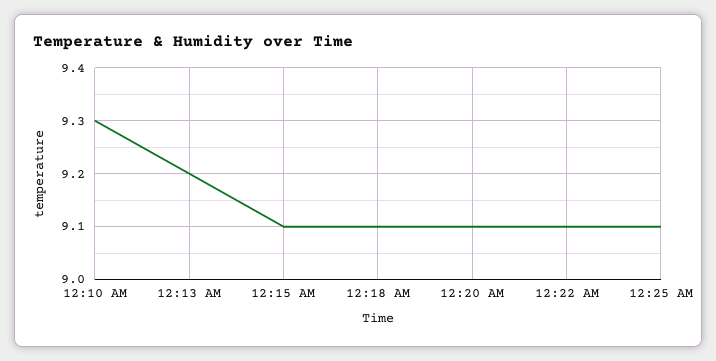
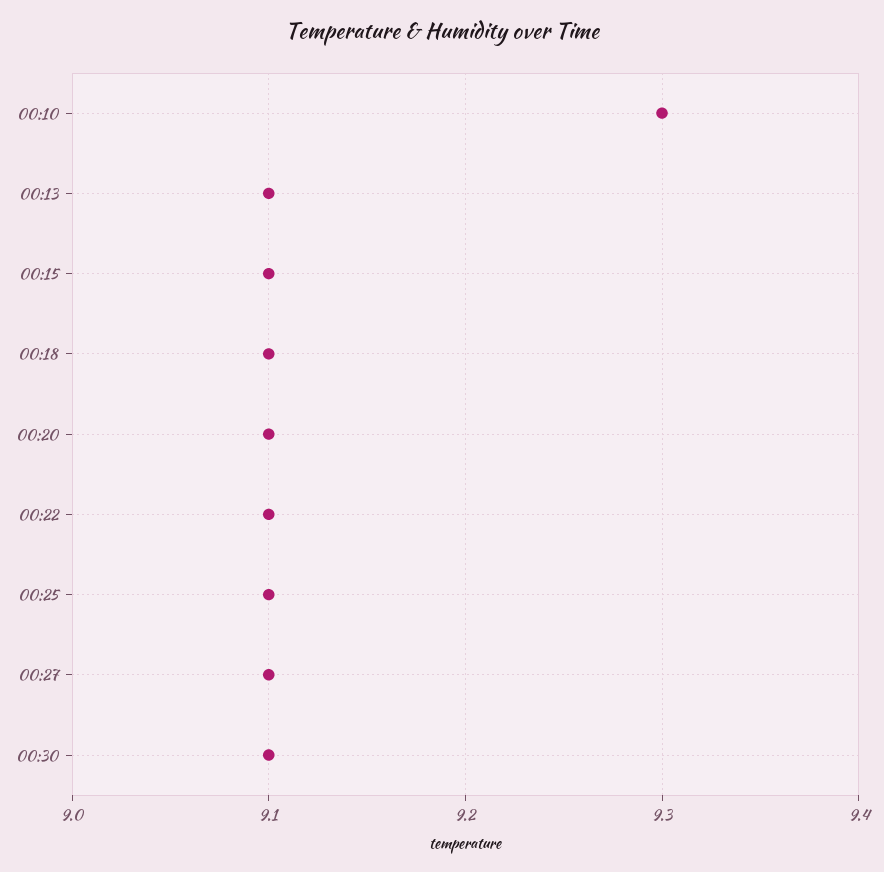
12:13 AM: 9.2 -> 9.1
00:27: none -> 9.1
00:30: none -> 9.1

